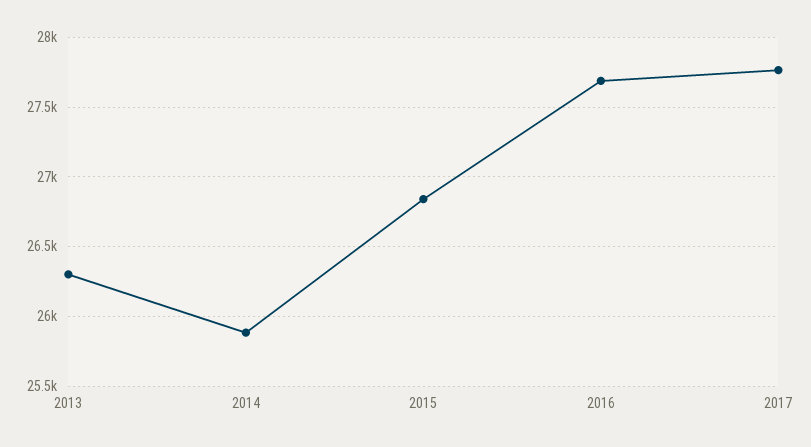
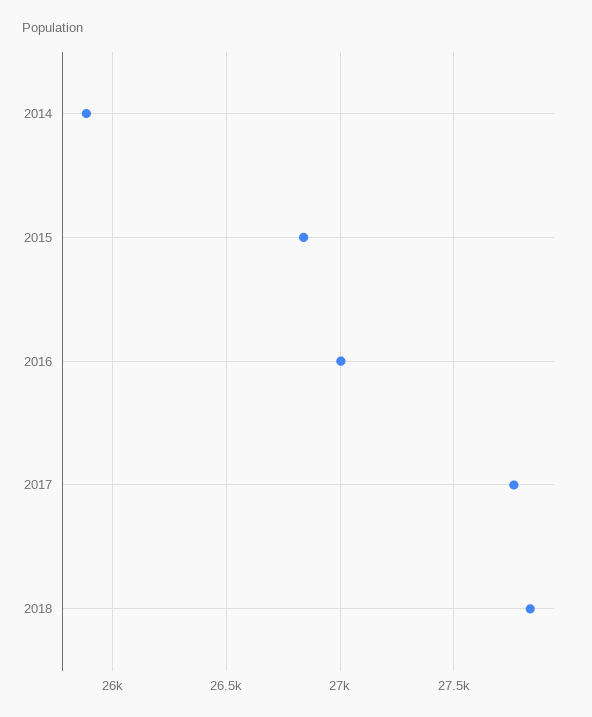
2013: 26300 -> none
2016: 27700 -> 27000
2018: none -> 27850

